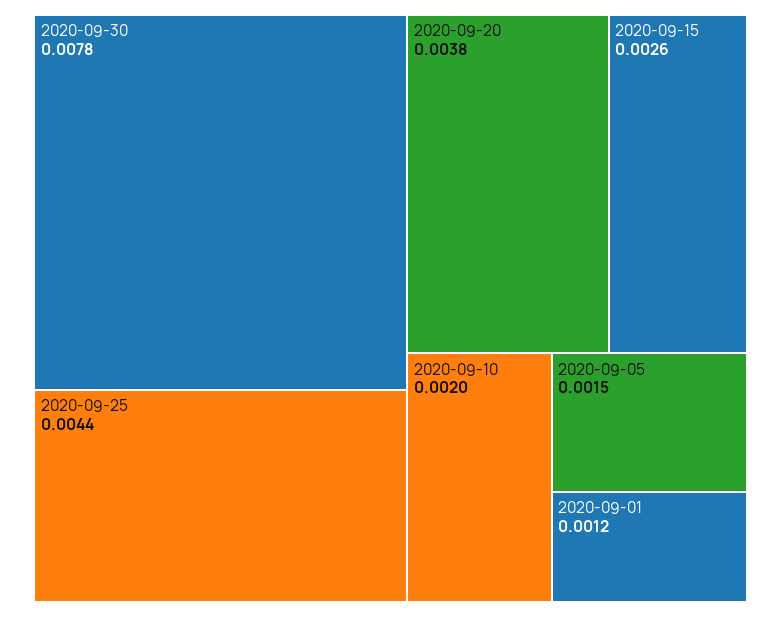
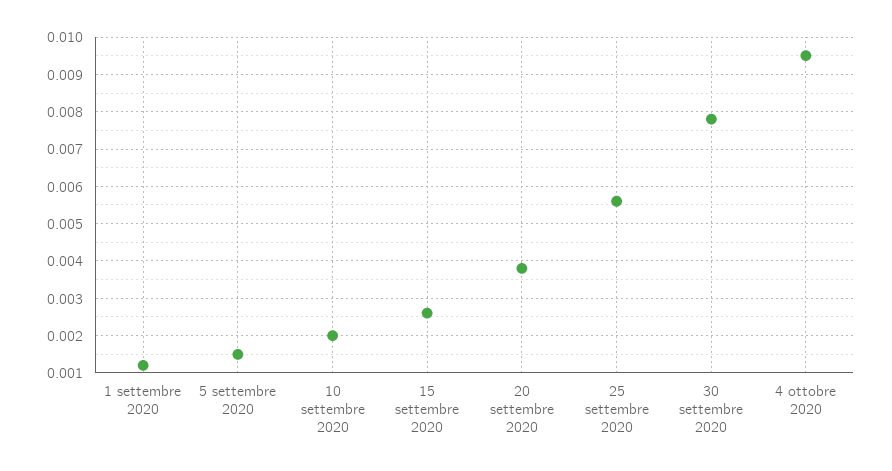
2020-09-25: 0.0044 -> 0.0055
4 ottobre 2020: none -> 0.0095

